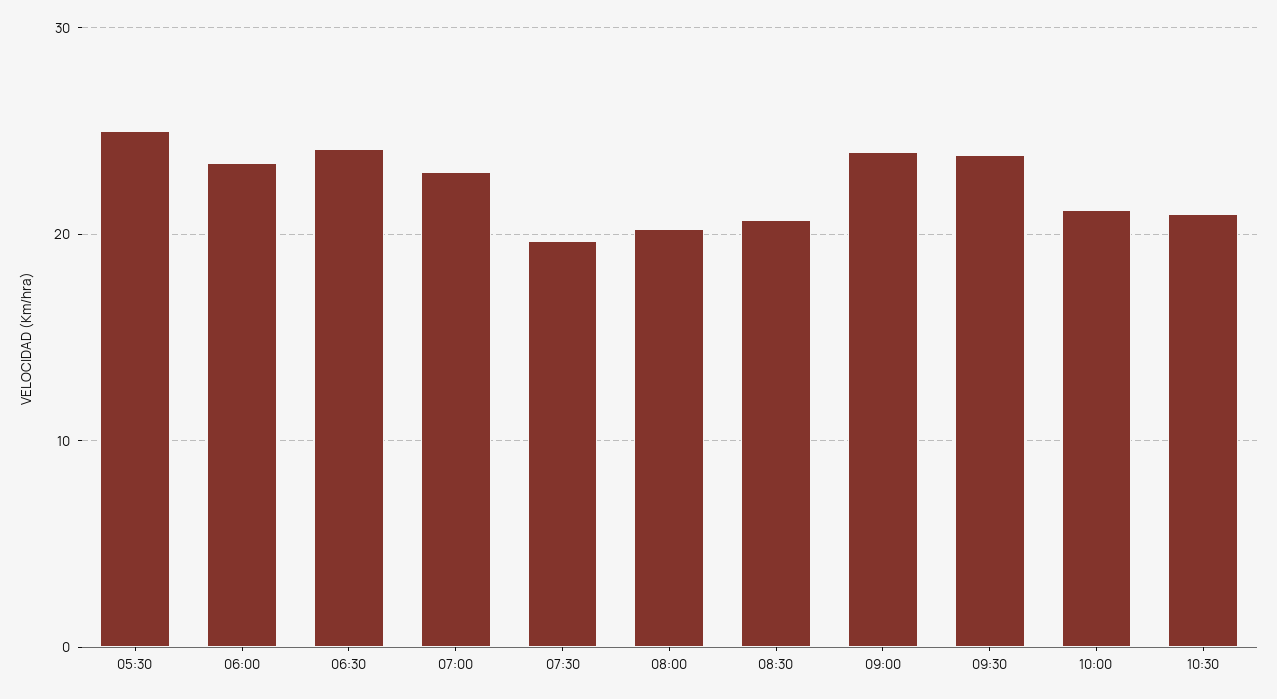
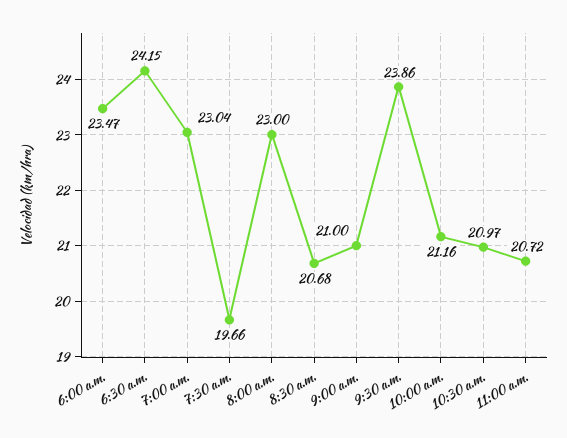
05:30: 25 -> none
08:00: 20 -> 23
09:00: 24 -> 21
11:00 a.m.: none -> 20.72

